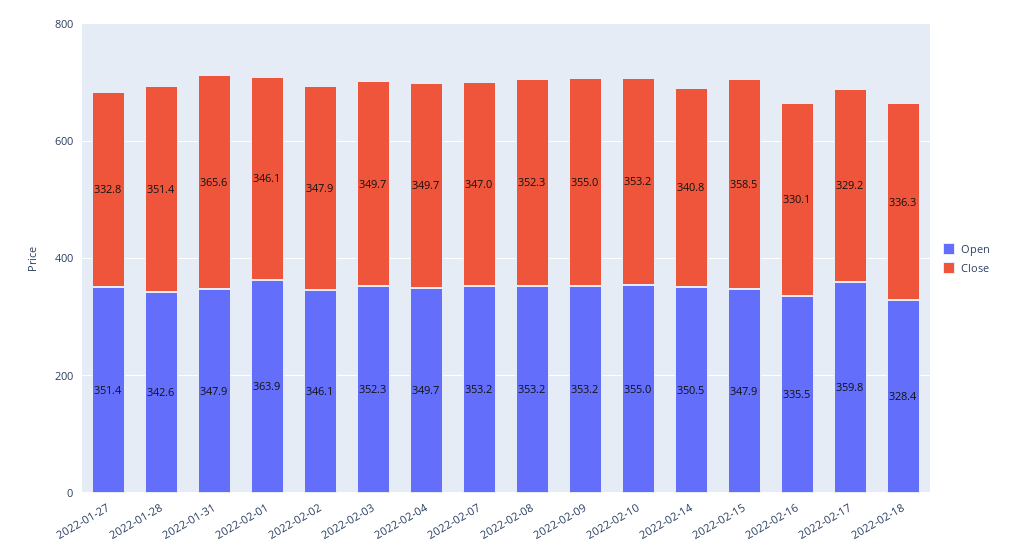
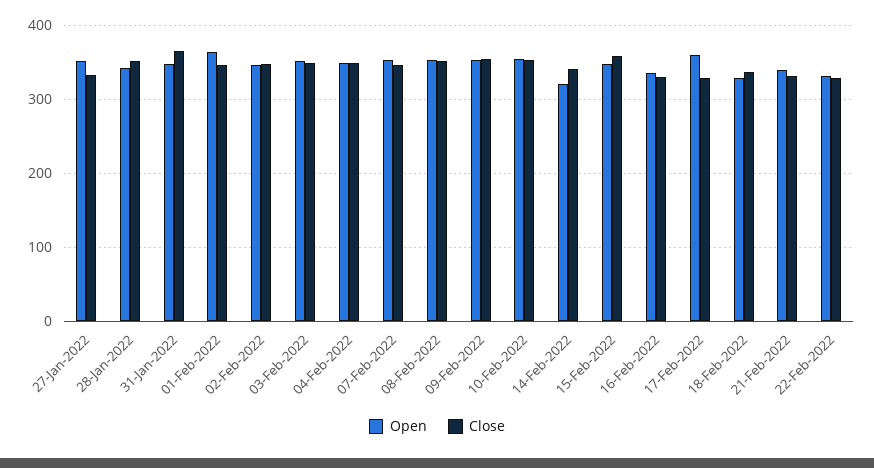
Open, 2022-02-14: 350.5 -> 320
Open, 21-Feb-2022: none -> 340
Close, 21-Feb-2022: none -> 330
Open, 22-Feb-2022: none -> 330
Close, 22-Feb-2022: none -> 330

